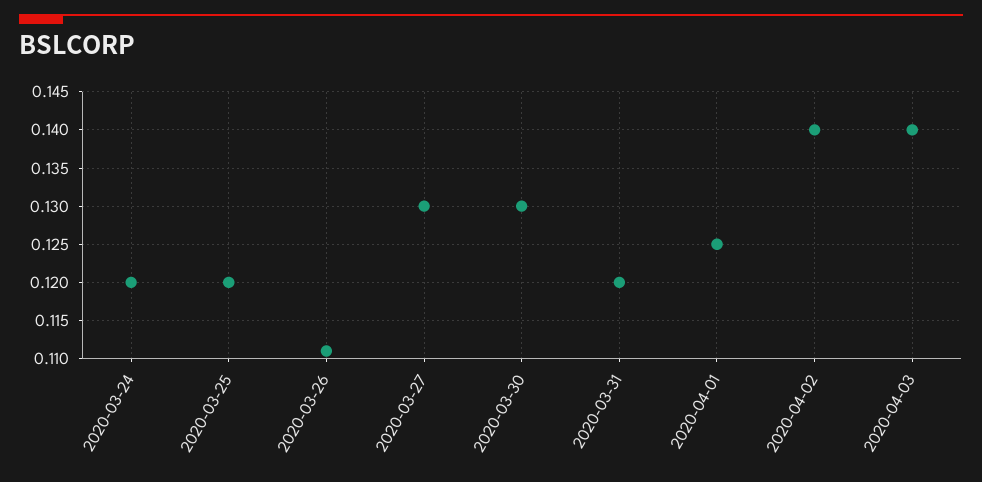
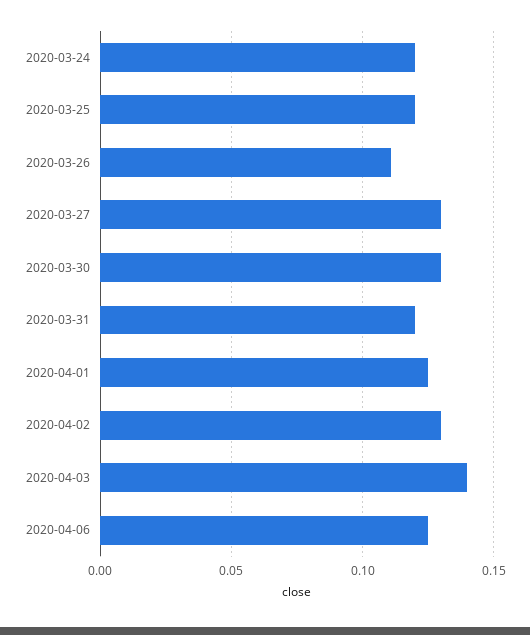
2020-04-02: 0.14 -> 0.13
2020-04-06: none -> 0.125

